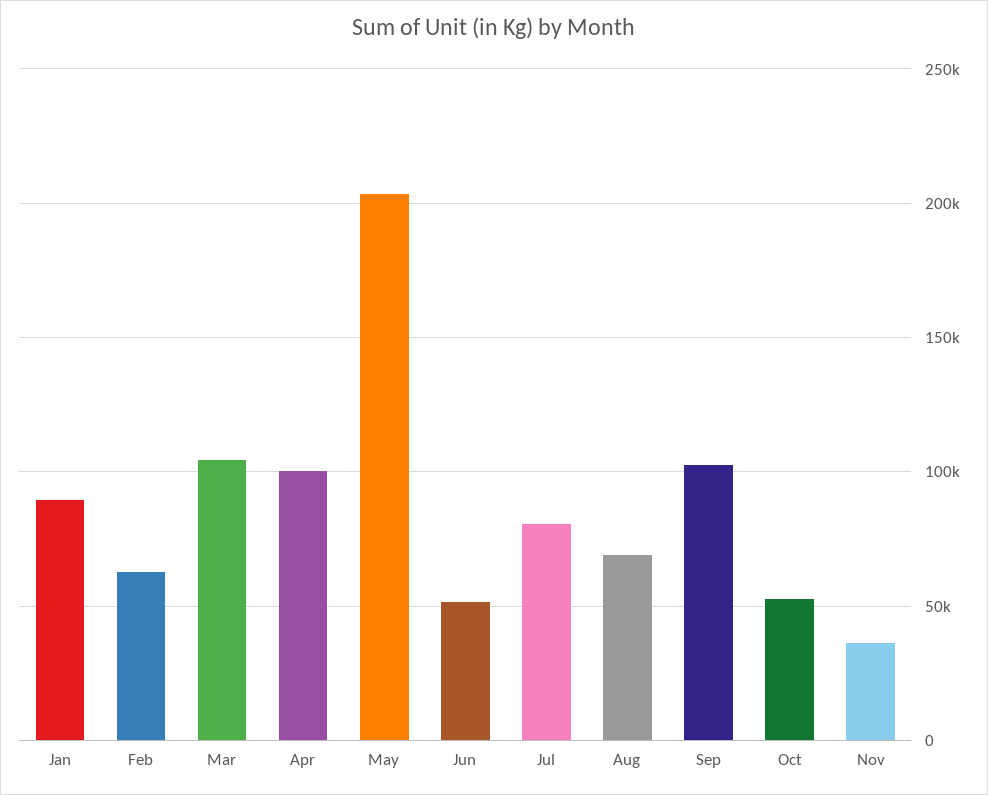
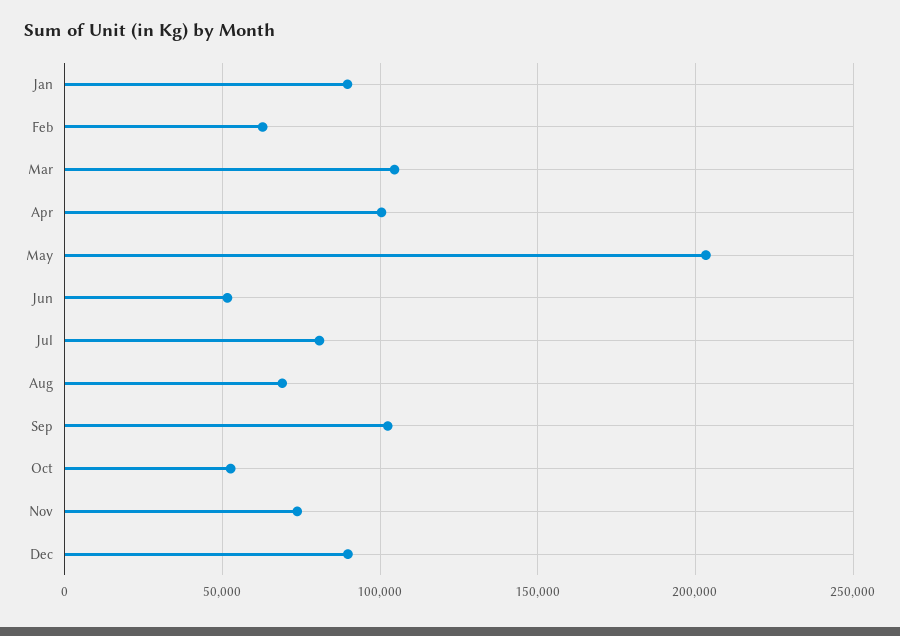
Nov: 35000 -> 75000
Dec: none -> 90000

